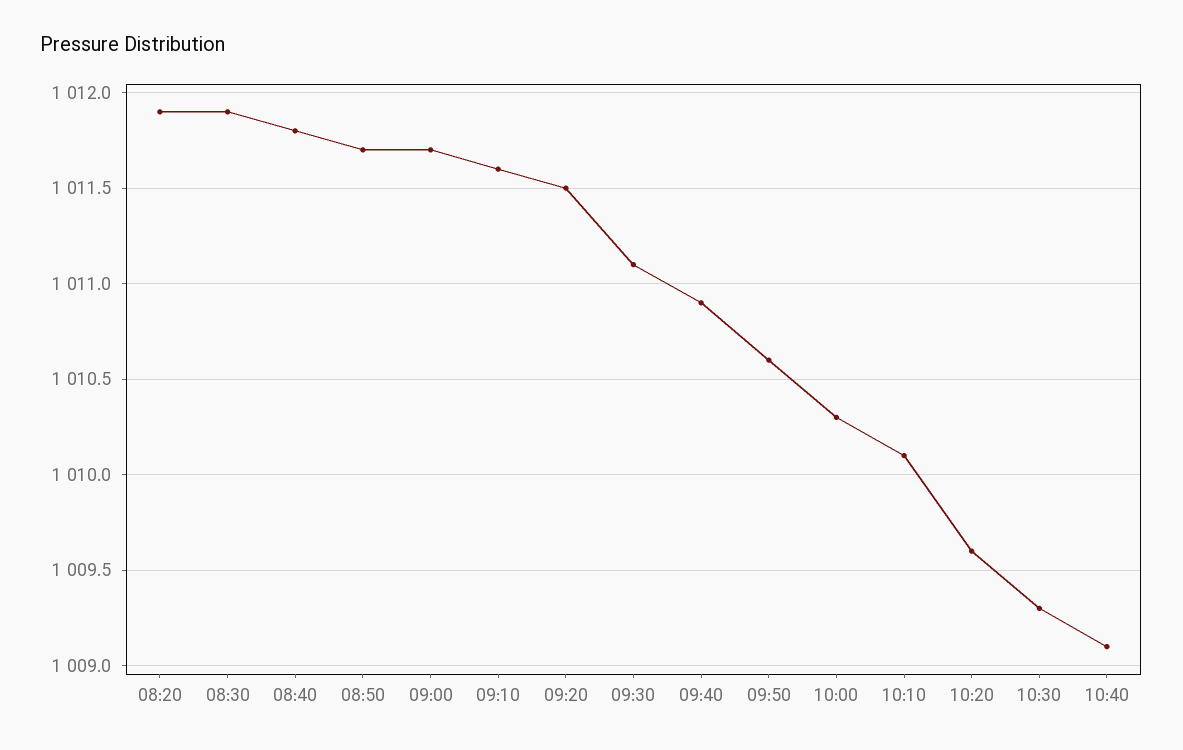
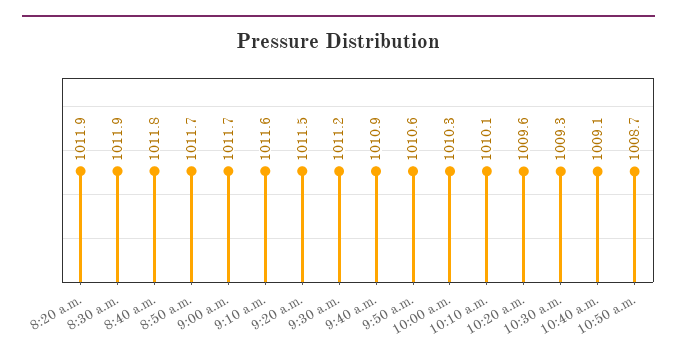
09:30: 1011.1 -> 1011.2
10:50 a.m.: none -> 1008.7

